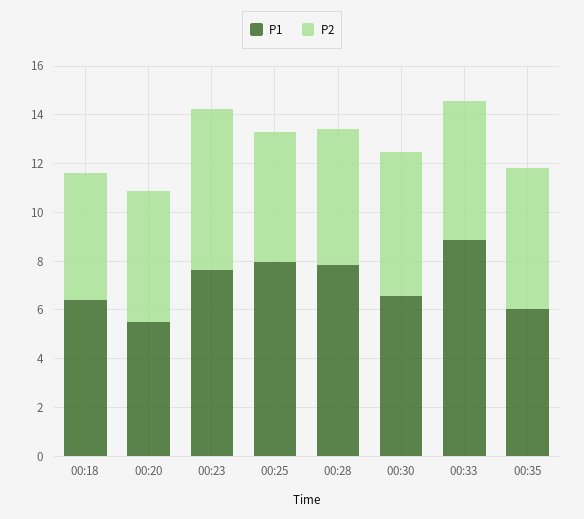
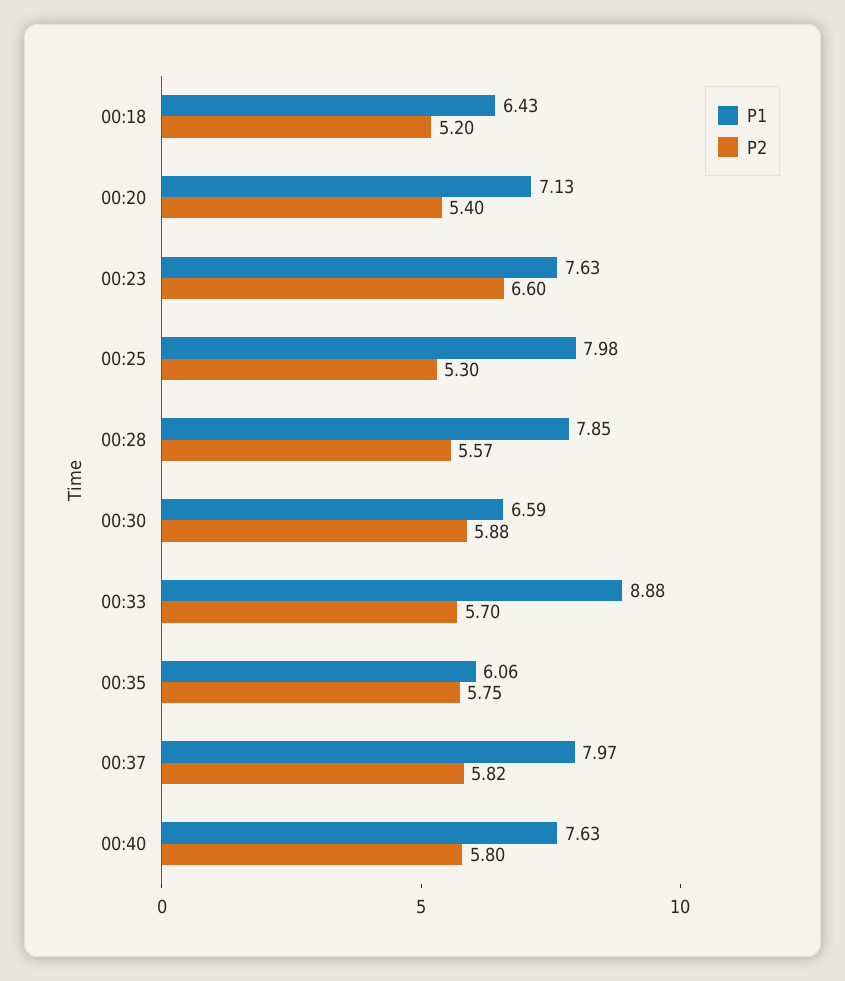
P1, 00:20: 5.5 -> 7.13
P1, 00:37: none -> 7.97
P2, 00:37: none -> 5.82
P1, 00:40: none -> 7.63
P2, 00:40: none -> 5.8

